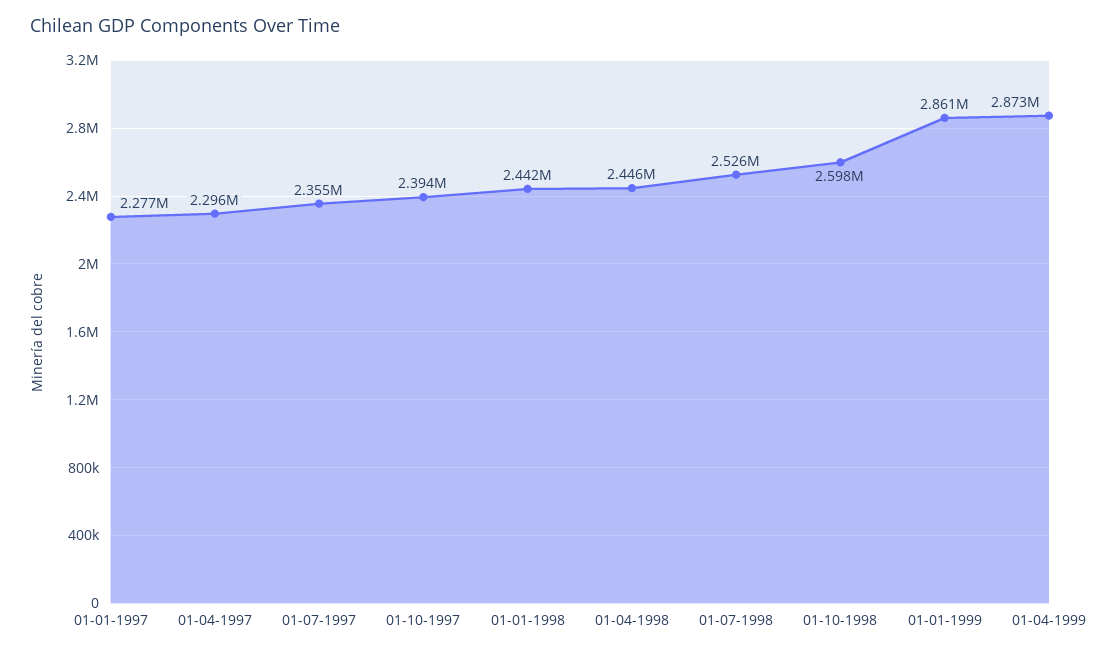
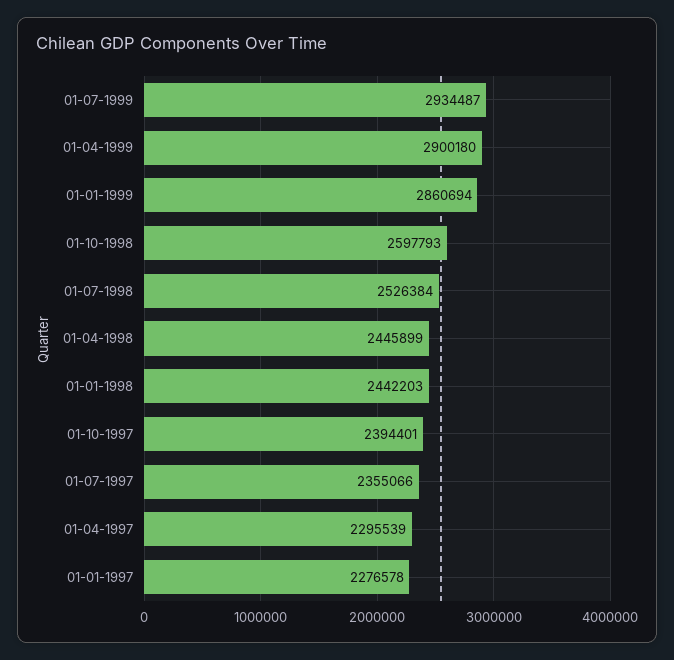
01-04-1999: 2873000 -> 2900180
01-07-1999: none -> 2934487

